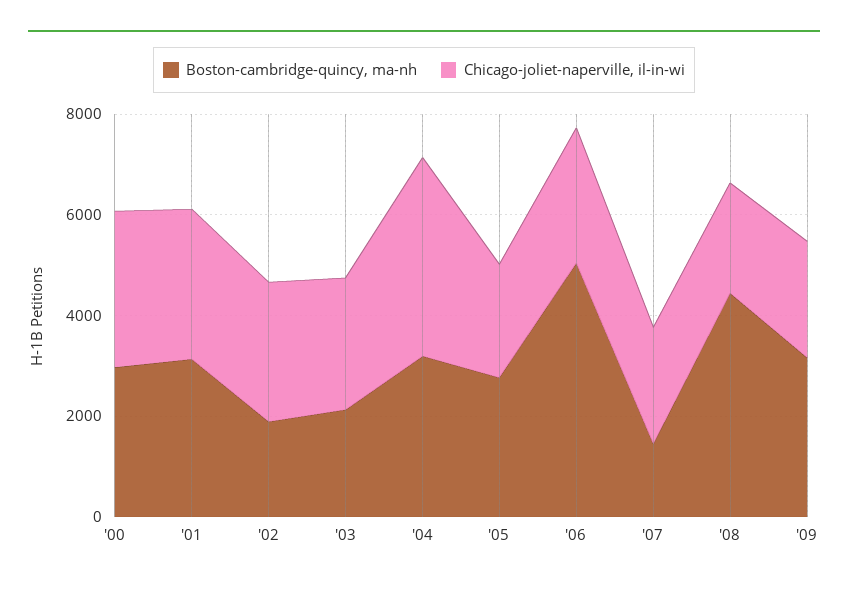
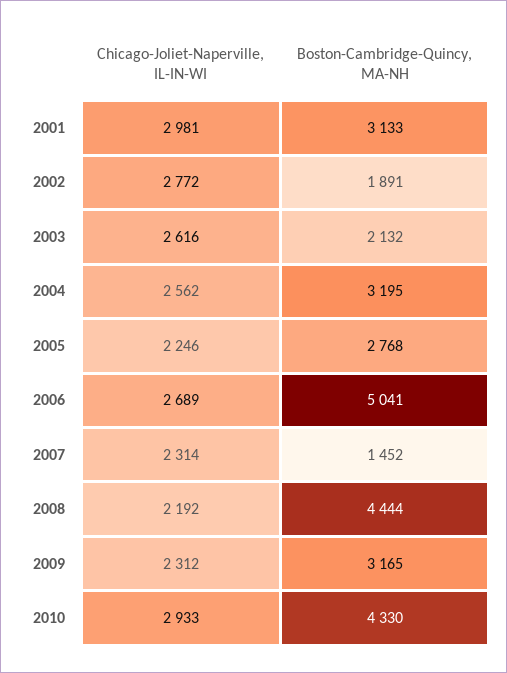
Boston-cambridge-quincy, ma-nh, '00: 3000 -> none
Chicago-joliet-naperville, il-in-wi, '00: 3000 -> none
Chicago-joliet-naperville, il-in-wi, '04: 4000 -> 2562
Chicago-joliet-naperville, il-in-wi, 2010: none -> 2933
Boston-cambridge-quincy, ma-nh, 2010: none -> 4330

